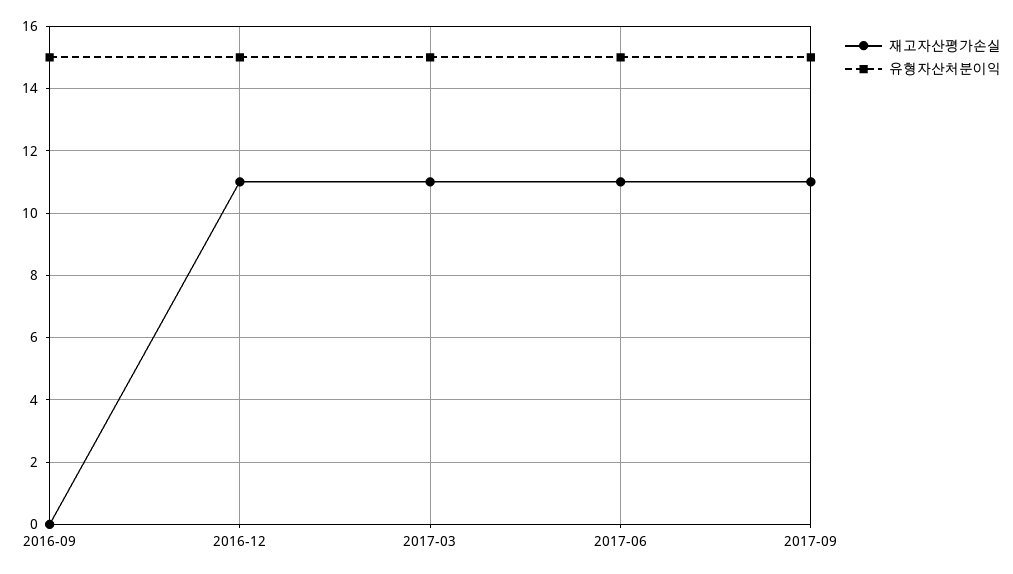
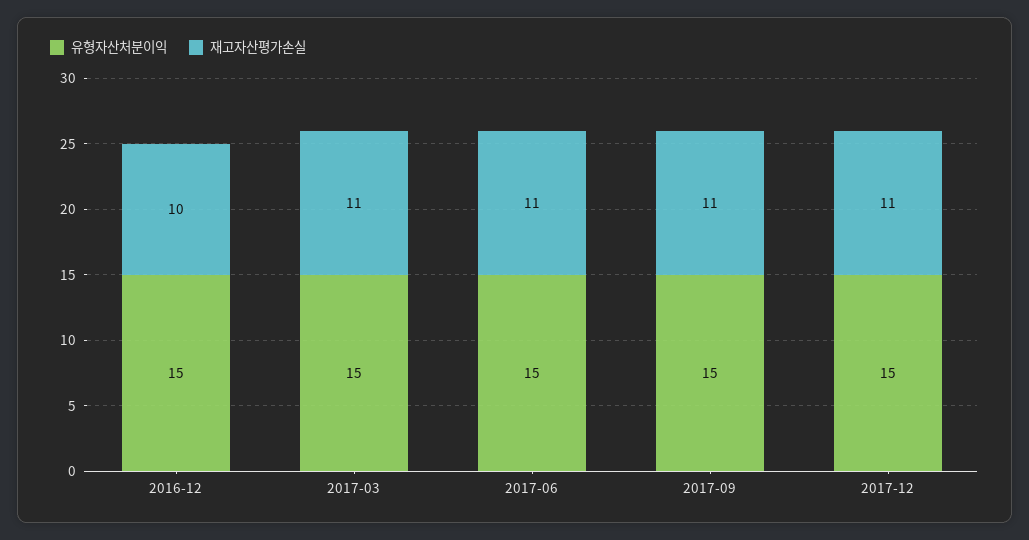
재고자산평가손실, 2016-09: 0 -> none
유형자산처분이익, 2016-09: 15 -> none
재고자산평가손실, 2016-12: 11 -> 10
유형자산처분이익, 2017-12: none -> 15
재고자산평가손실, 2017-12: none -> 11

